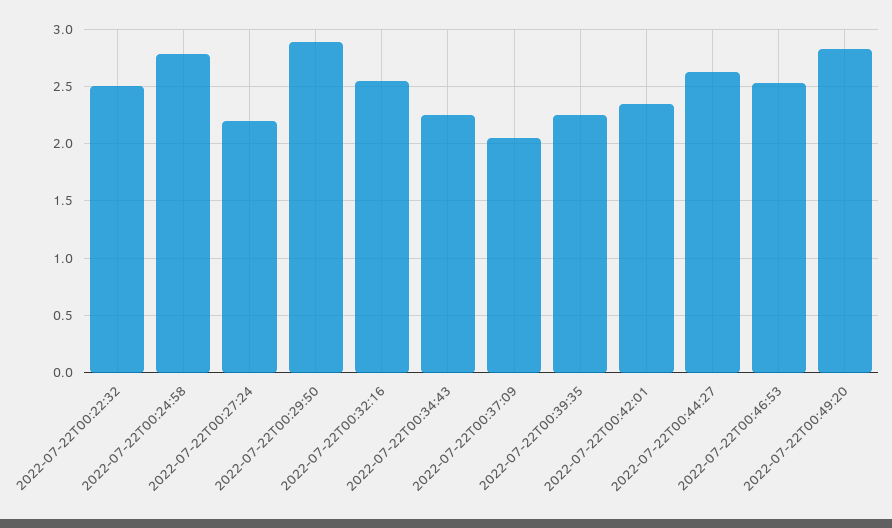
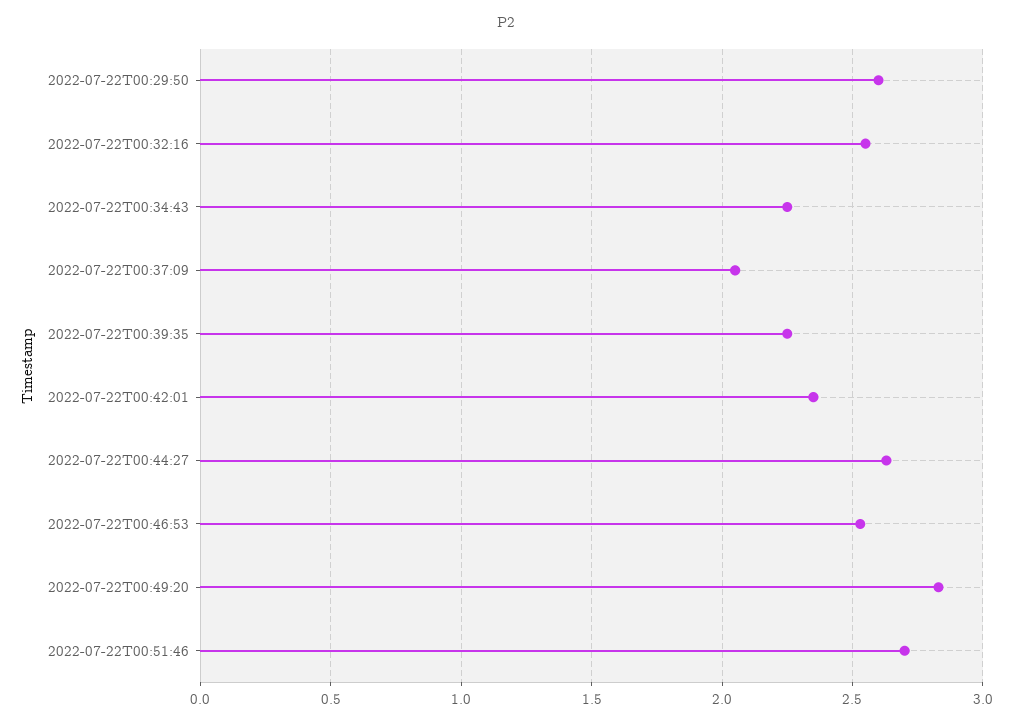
2022-07-22T00:22:32: 2.5 -> none
2022-07-22T00:24:58: 2.8 -> none
2022-07-22T00:27:24: 2.2 -> none
2022-07-22T00:29:50: 2.9 -> 2.6
2022-07-22T00:51:46: none -> 2.7

